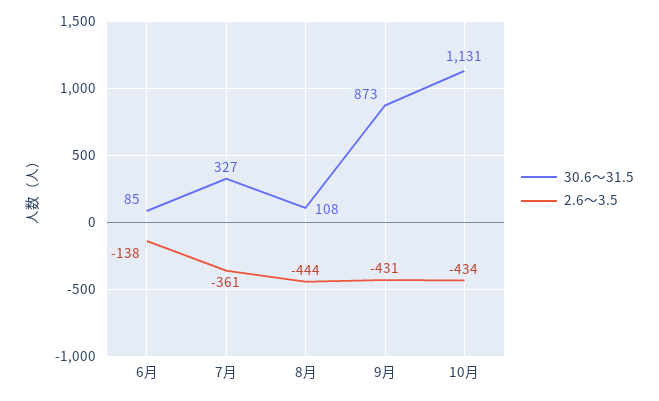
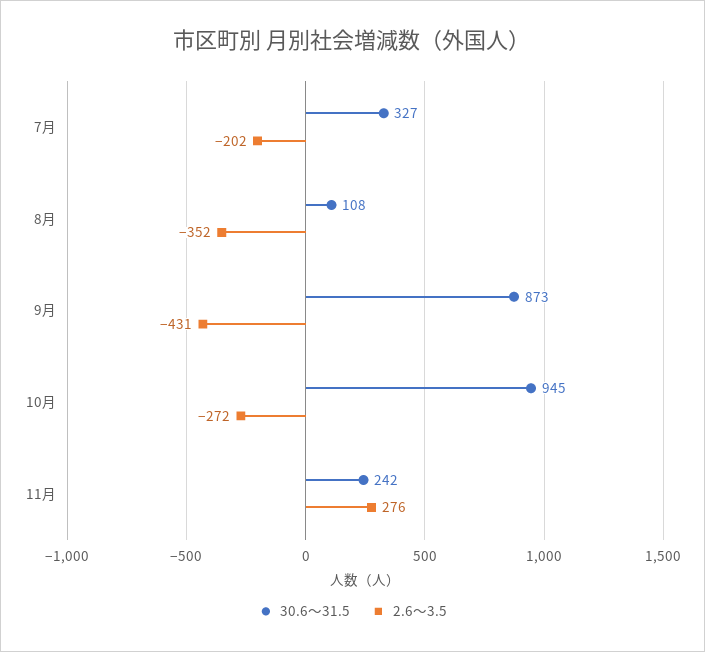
30.6～31.5, 6月: 85 -> none
2.6～3.5, 6月: -138 -> none
2.6～3.5, 7月: -361 -> -202
2.6～3.5, 8月: -444 -> -352
30.6～31.5, 10月: 1131 -> 945
2.6～3.5, 10月: -434 -> -272
30.6～31.5, 11月: none -> 242
2.6～3.5, 11月: none -> 276

